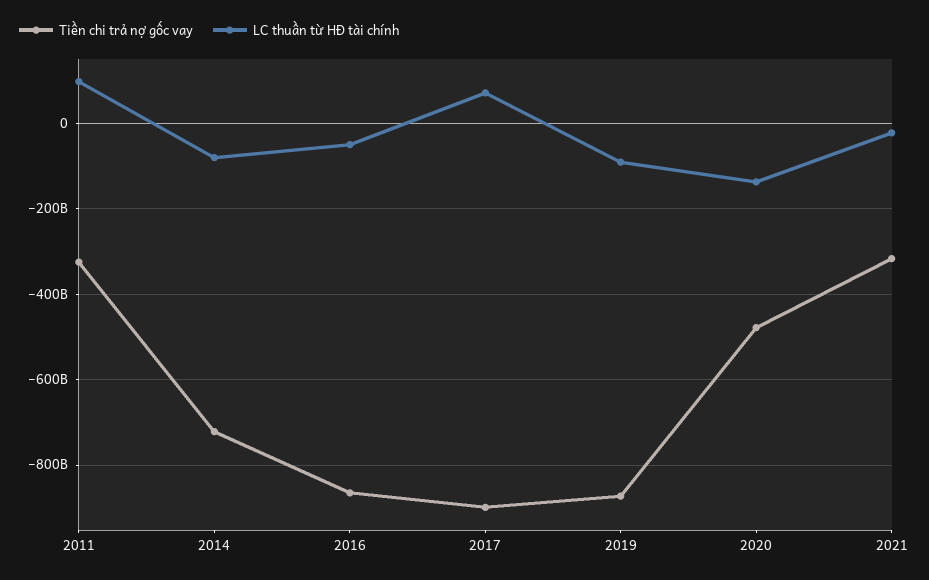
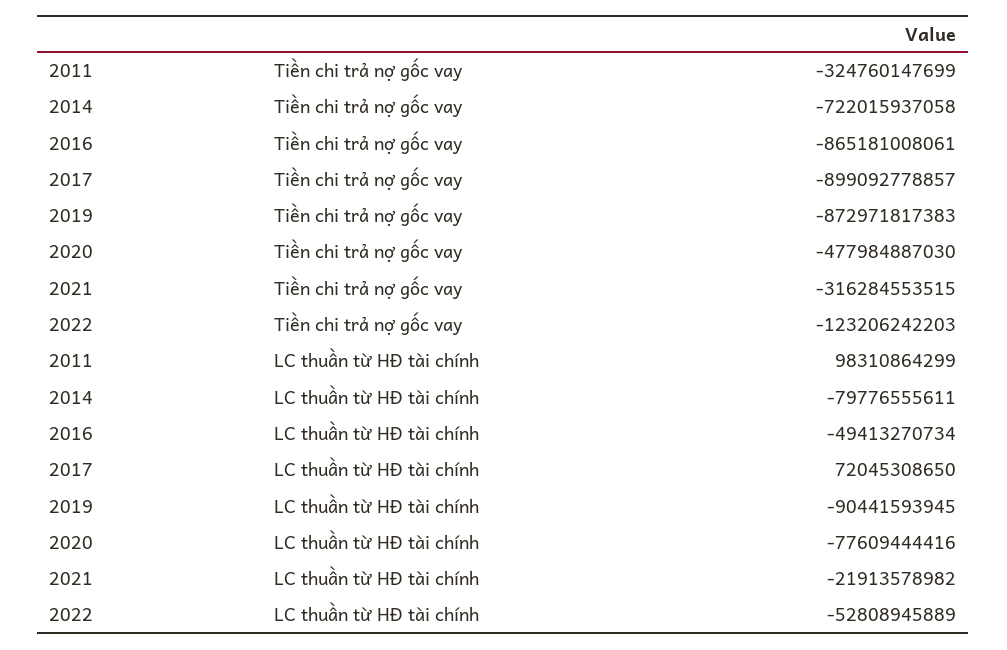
LC thuần từ HĐ tài chính, 2020: -140000000000 -> -77609444416
Tiền chi trả nợ gốc vay, 2022: none -> -123206242203
LC thuần từ HĐ tài chính, 2022: none -> -52808945889

